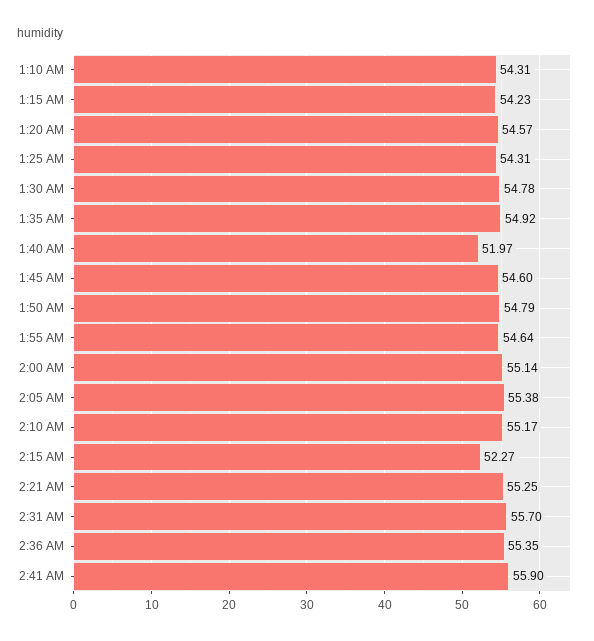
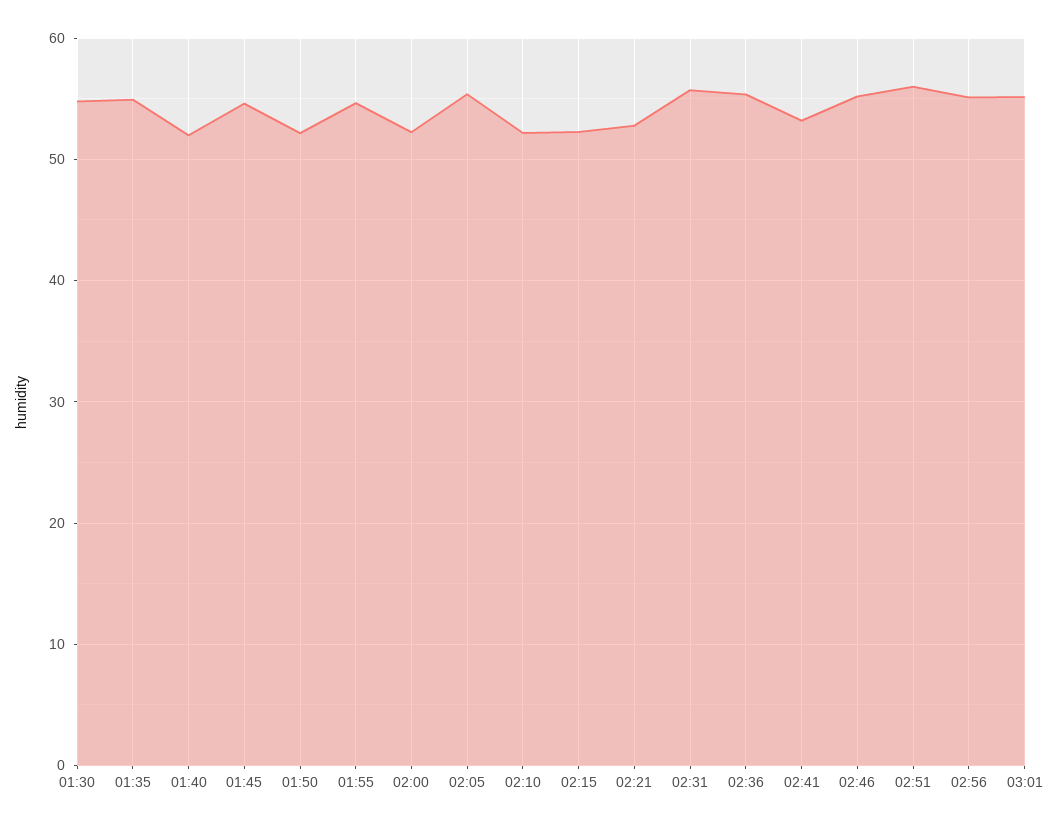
1:10 AM: 54.31 -> none
1:15 AM: 54.23 -> none
1:20 AM: 54.57 -> none
1:25 AM: 54.31 -> none
1:50 AM: 54.79 -> 52
2:00 AM: 55.14 -> 52
2:10 AM: 55.17 -> 52
2:21 AM: 55.25 -> 53
2:41 AM: 55.9 -> 53
02:46: none -> 55
02:51: none -> 56
02:56: none -> 55
03:01: none -> 55

